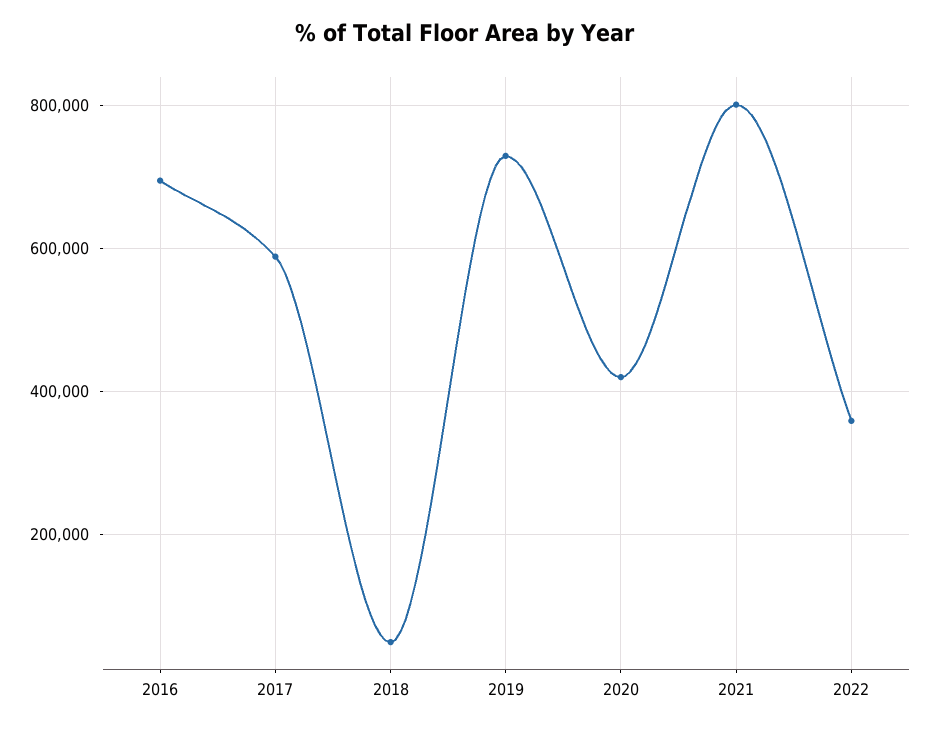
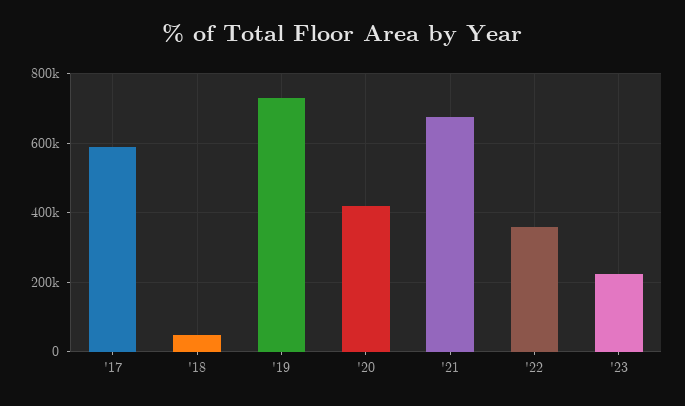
2016: 700000 -> none
2021: 800000 -> 680000
'23: none -> 220000

